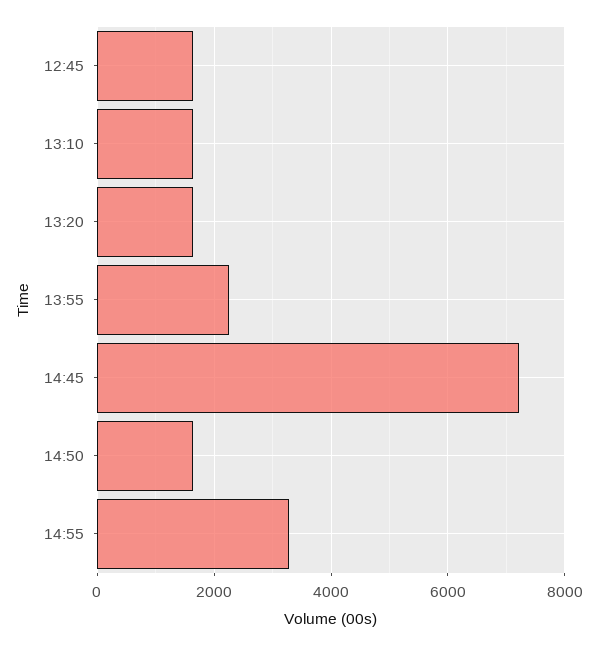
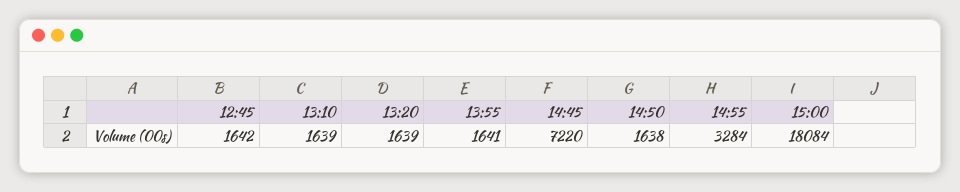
13:55: 2200 -> 1641
15:00: none -> 18084

